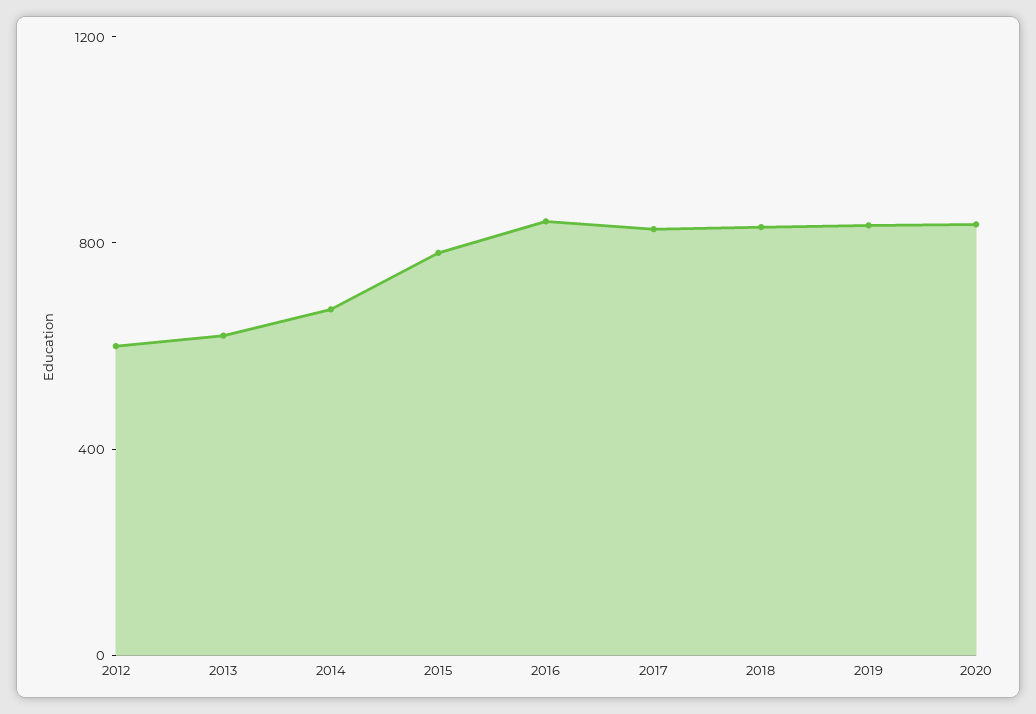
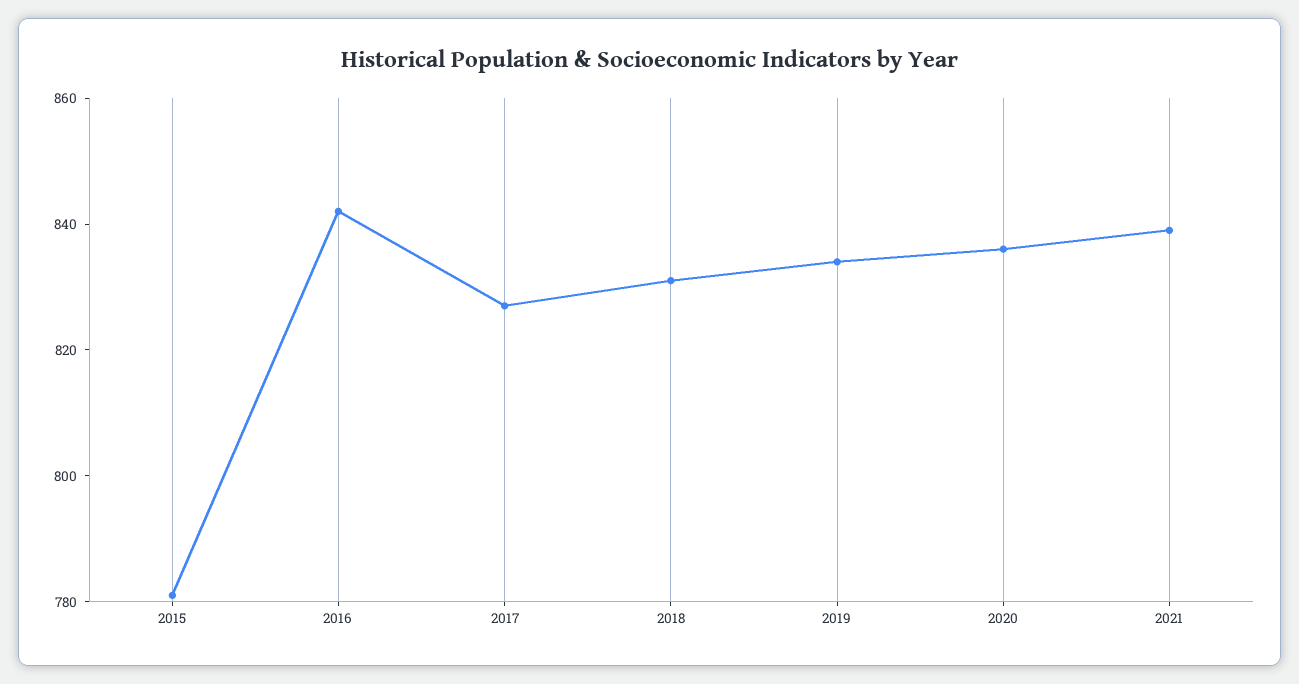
2012: 600 -> none
2013: 600 -> none
2014: 700 -> none
2021: none -> 840

